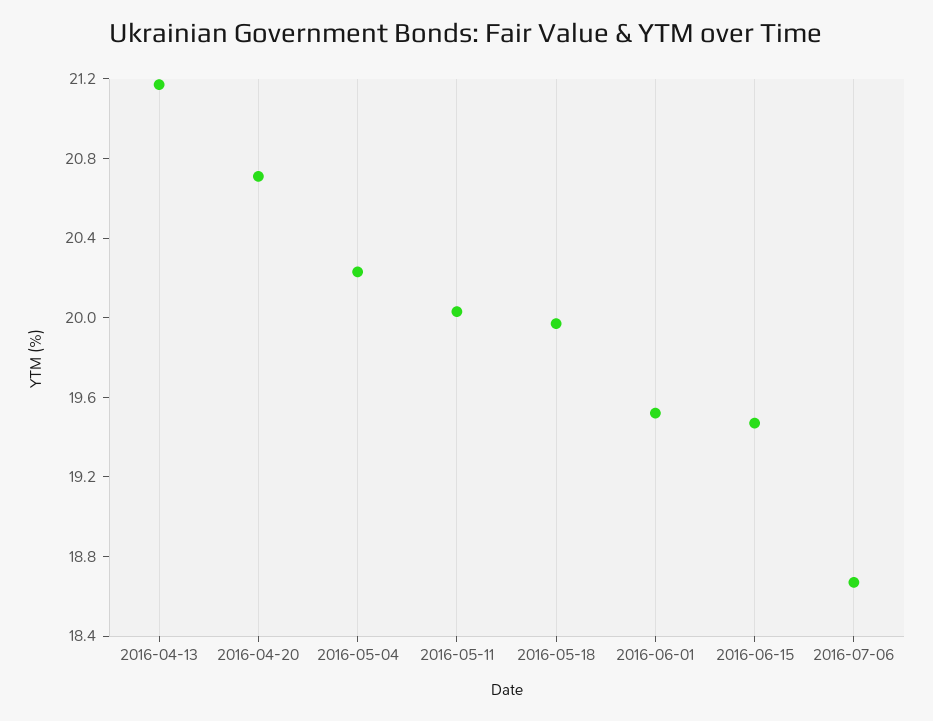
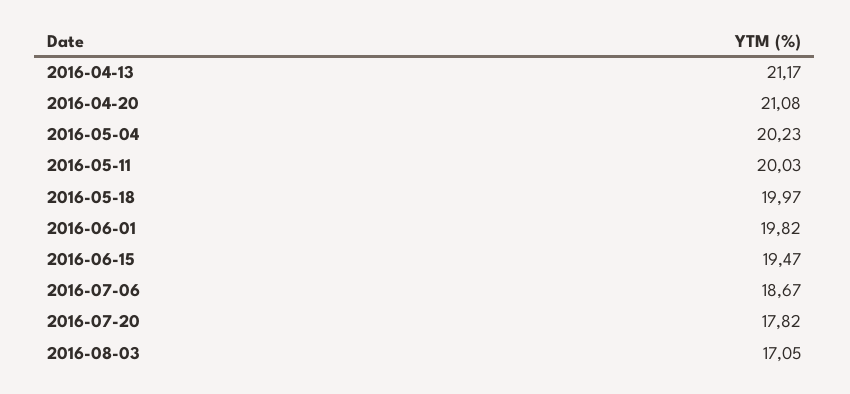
2016-04-20: 20.7 -> 21.08
2016-06-01: 19.5 -> 19.82
2016-07-20: none -> 17.82
2016-08-03: none -> 17.05

